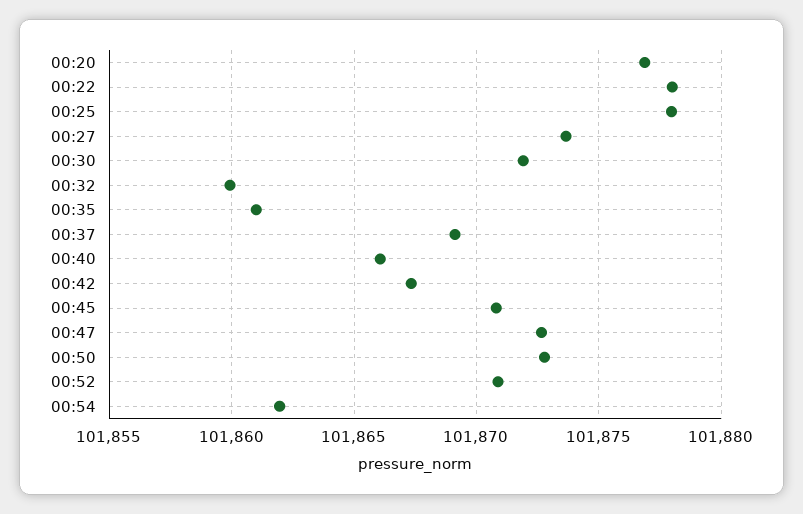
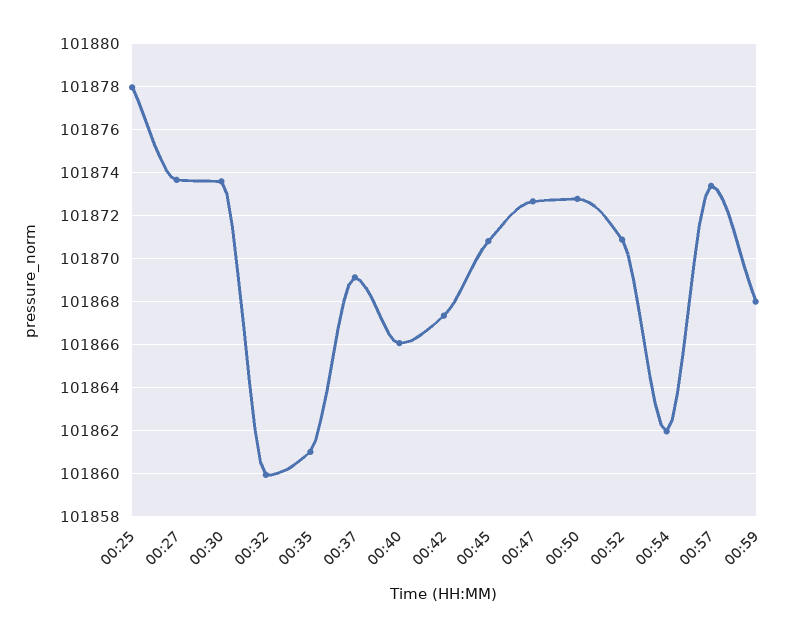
00:20: 101877 -> none
00:22: 101878 -> none
00:30: 101872 -> 101873.5
00:57: none -> 101873.5
00:59: none -> 101868

